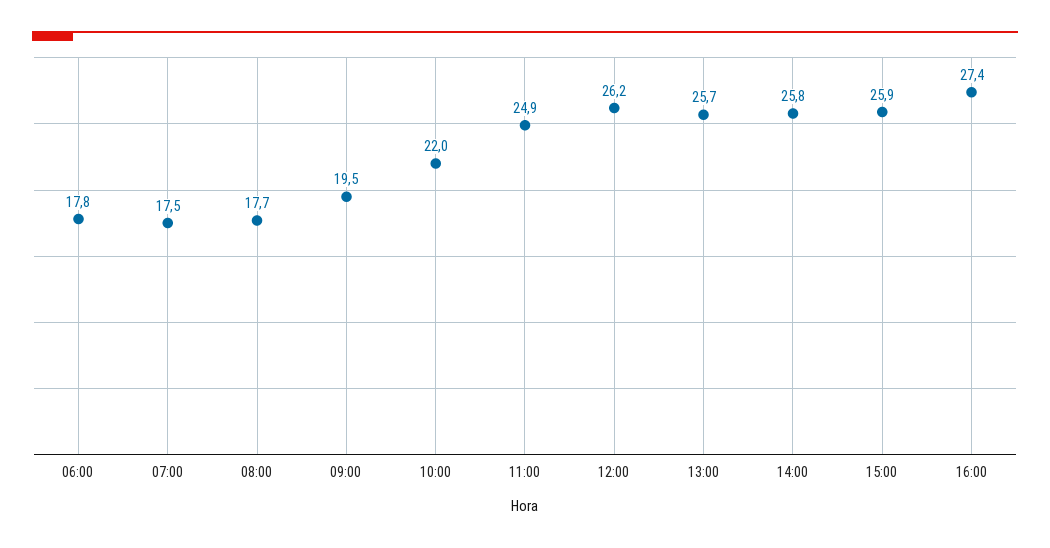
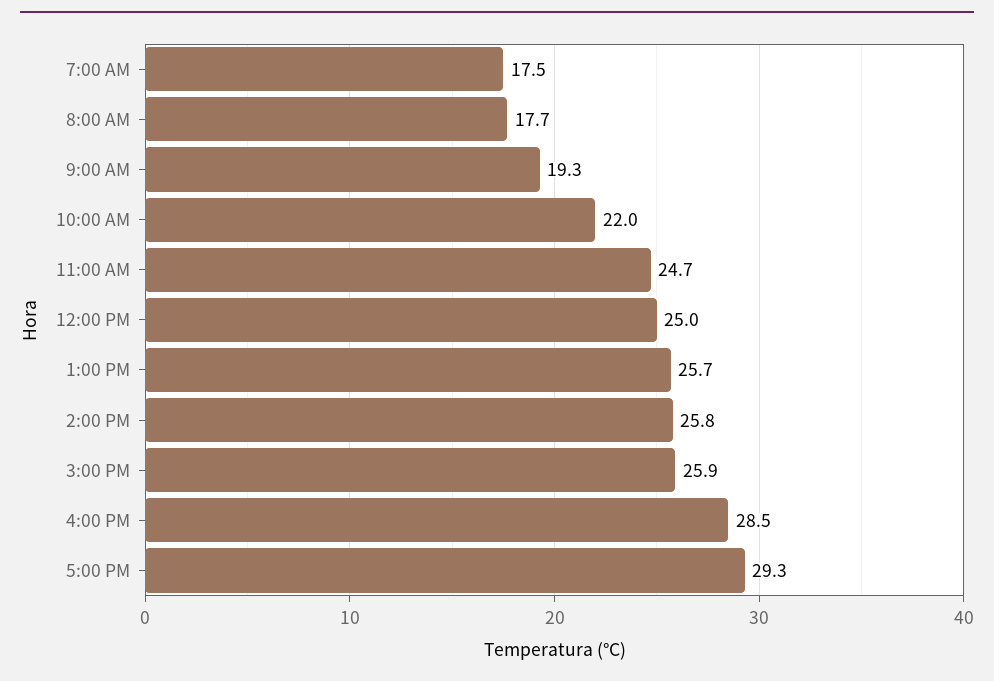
06:00: 17.8 -> none
09:00: 19.5 -> 19.3
11:00: 24.9 -> 24.7
12:00: 26.2 -> 25
16:00: 27.4 -> 28.5
5:00 PM: none -> 29.3

